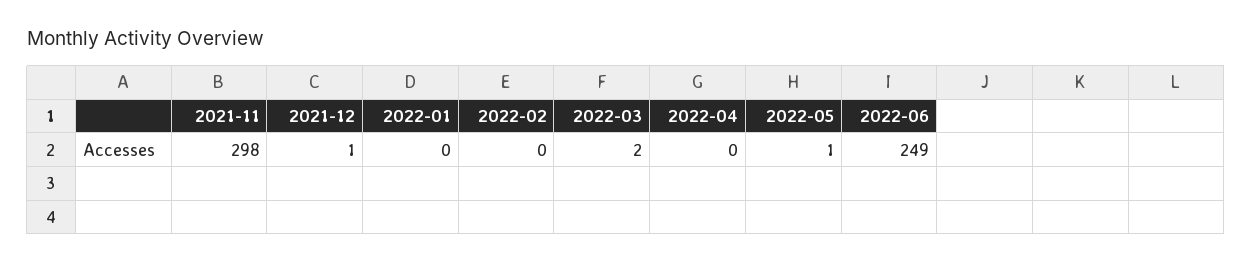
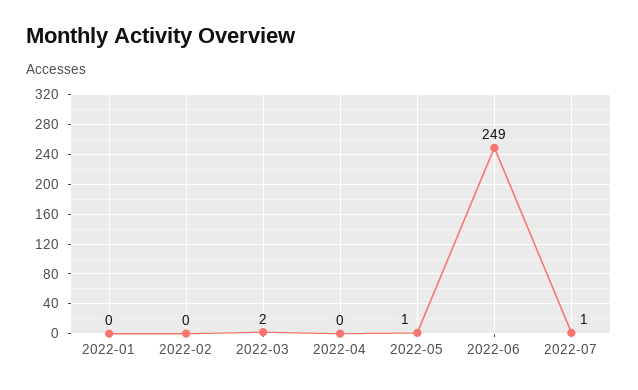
2021-11: 298 -> none
2021-12: 1 -> none
2022-07: none -> 1

